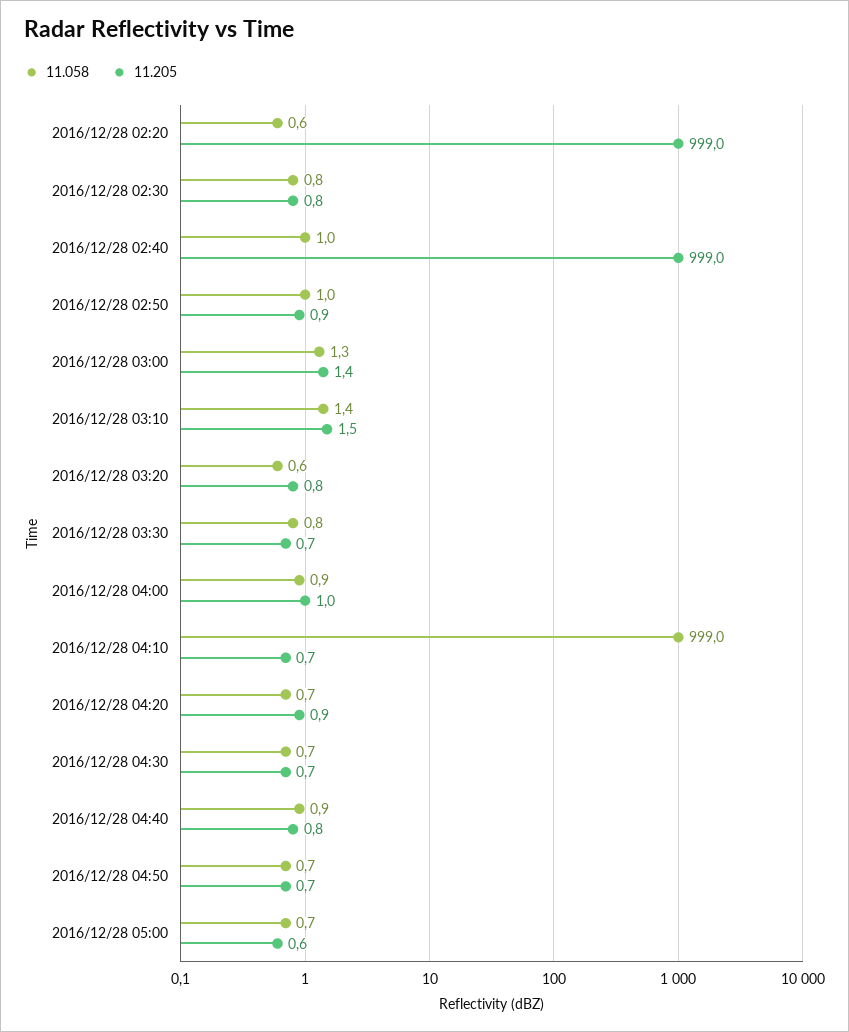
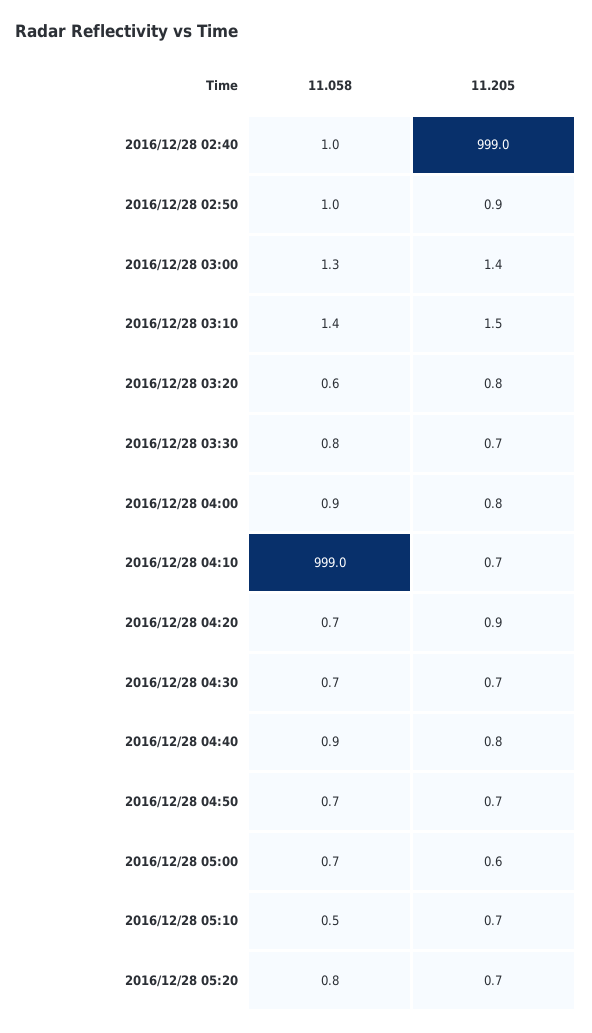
11.058, 2016/12/28 02:20: 0.6 -> none
11.205, 2016/12/28 02:20: 999 -> none
11.058, 2016/12/28 02:30: 0.8 -> none
11.205, 2016/12/28 02:30: 0.8 -> none
11.205, 2016/12/28 04:00: 1 -> 0.8
11.058, 2016/12/28 05:10: none -> 0.5
11.205, 2016/12/28 05:10: none -> 0.7
11.058, 2016/12/28 05:20: none -> 0.8
11.205, 2016/12/28 05:20: none -> 0.7

